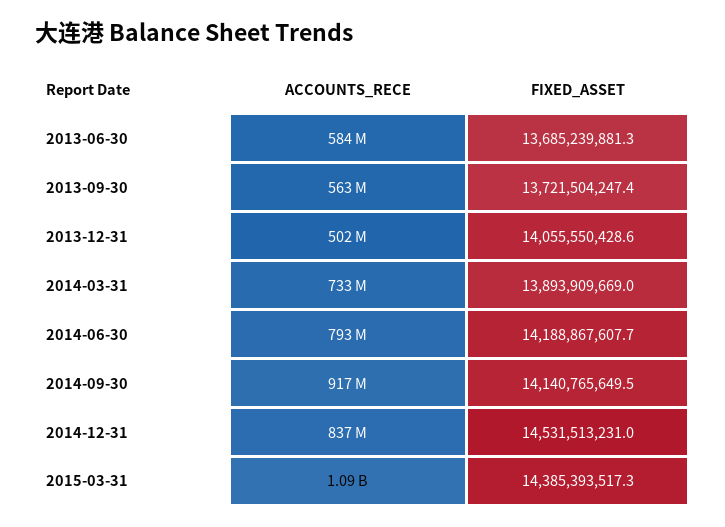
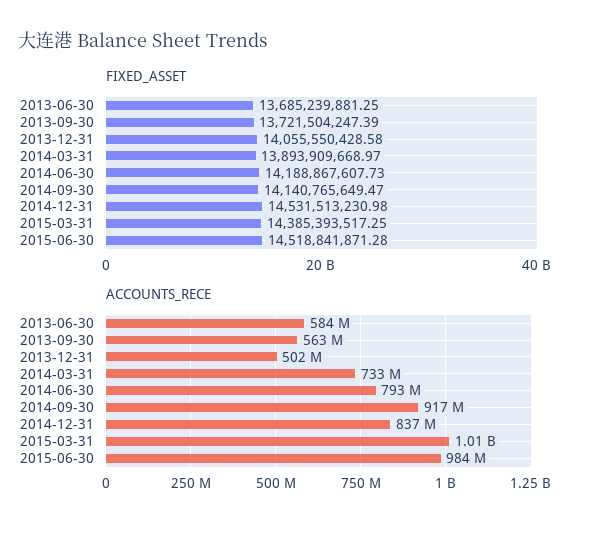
ACCOUNTS_RECE, 2015-03-31: 1090000000 -> 1010000000
FIXED_ASSET, 2015-06-30: none -> 14518841871.28
ACCOUNTS_RECE, 2015-06-30: none -> 984000000

